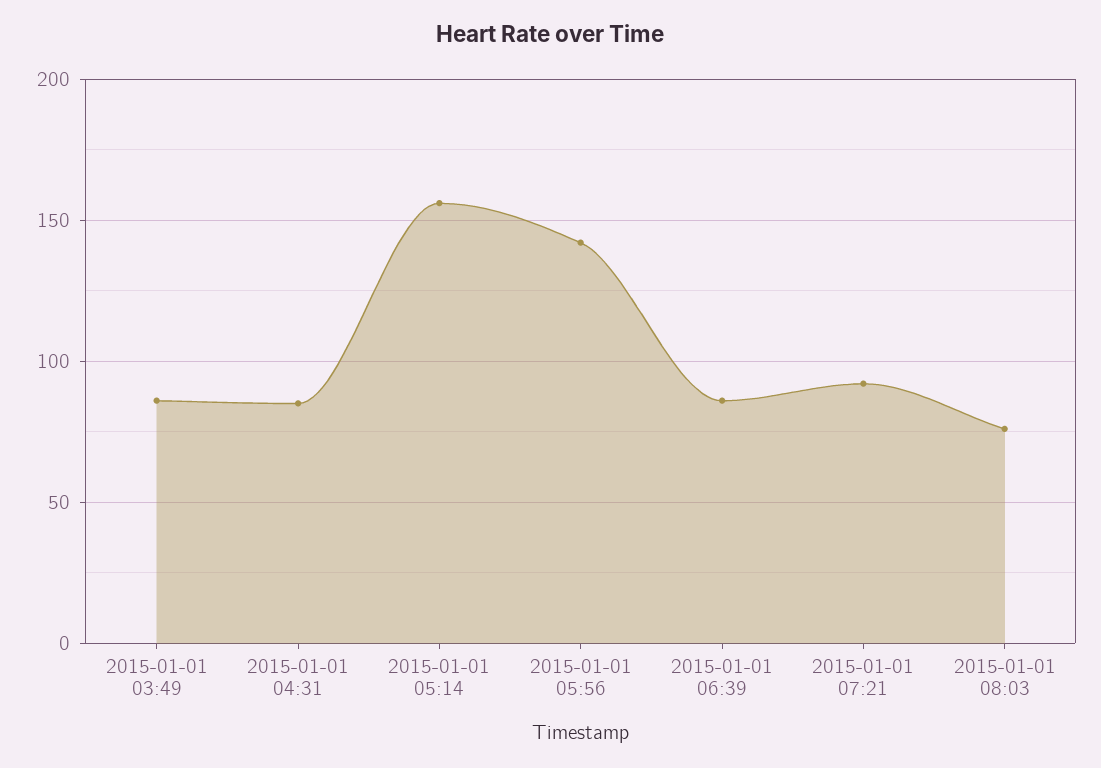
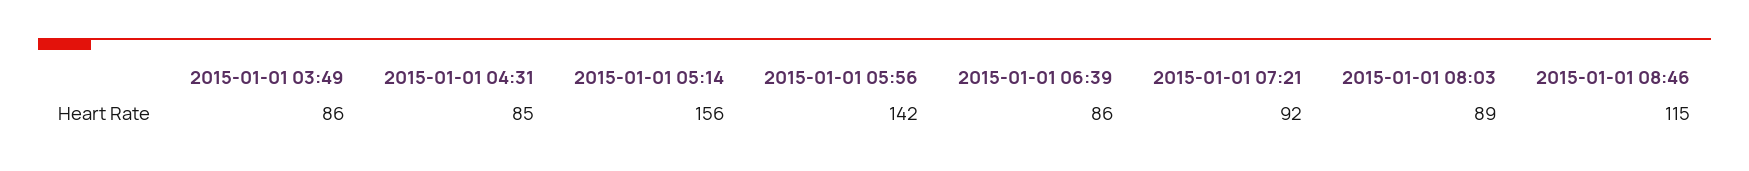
2015-01-01 08:03: 75 -> 89
2015-01-01 08:46: none -> 115

